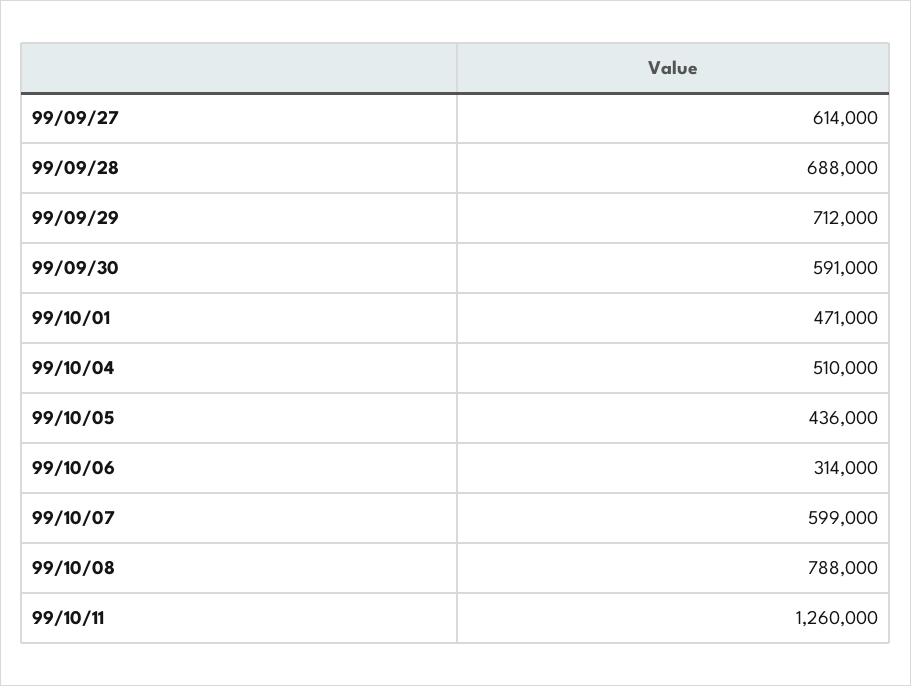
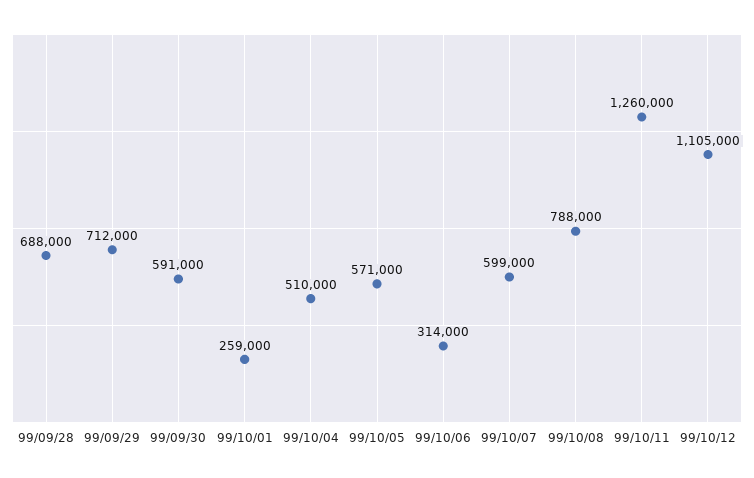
99/09/27: 614000 -> none
99/10/01: 471000 -> 259000
99/10/05: 436000 -> 571000
99/10/12: none -> 1105000

